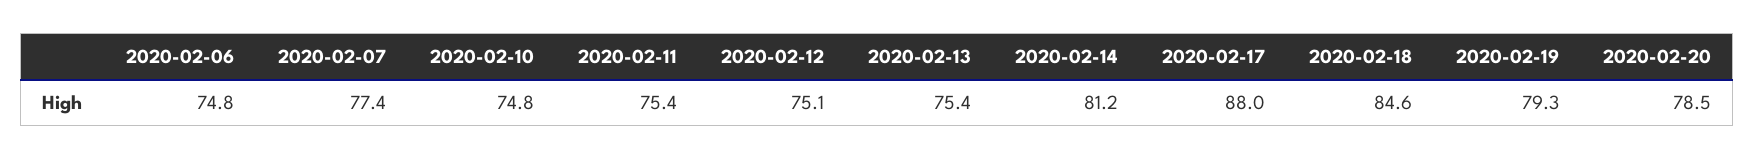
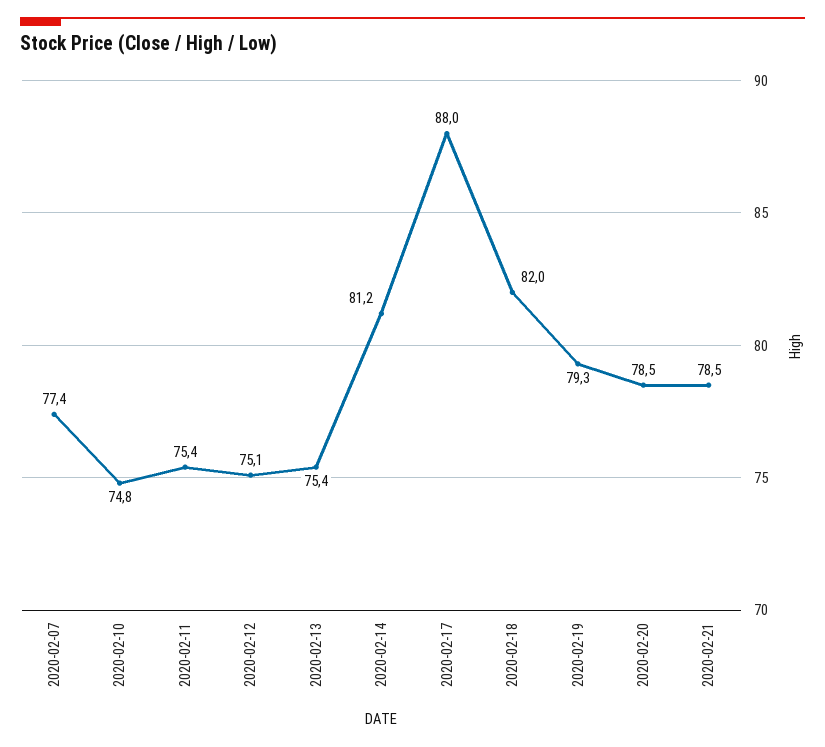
2020-02-06: 74.8 -> none
2020-02-18: 84.6 -> 82
2020-02-21: none -> 78.5

